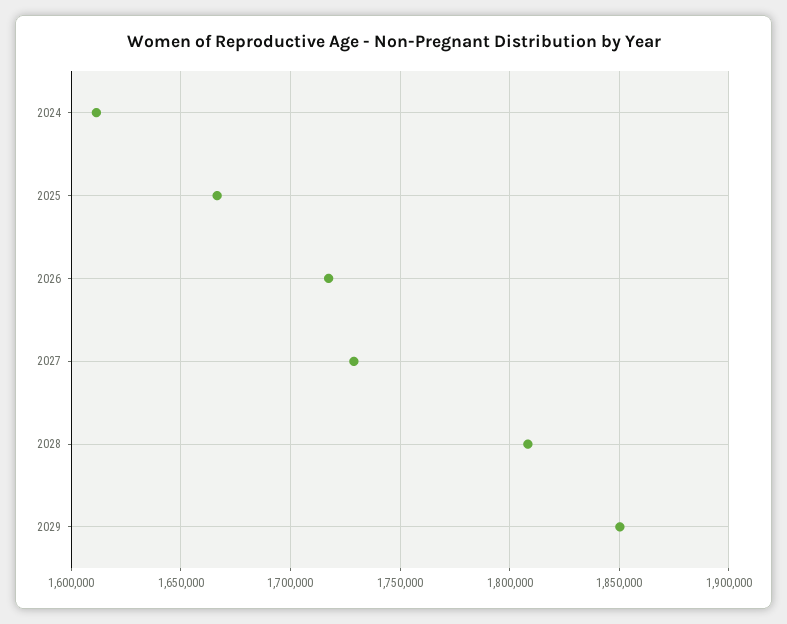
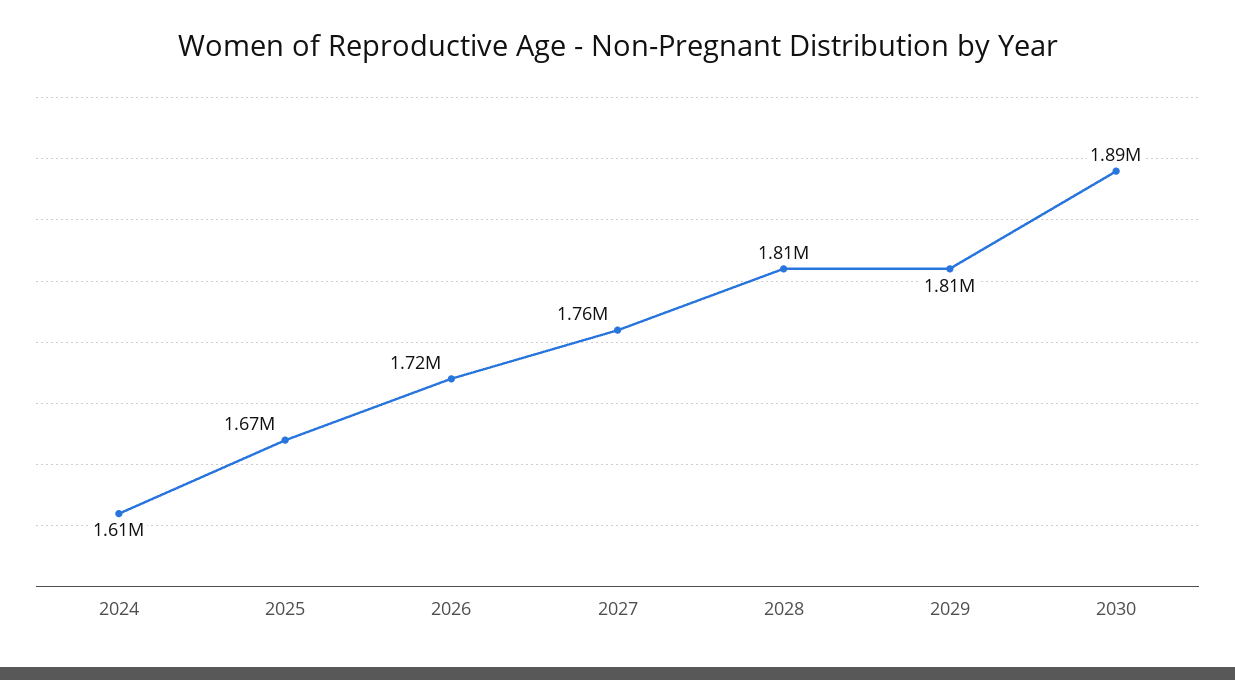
2027: 1730000 -> 1760000
2029: 1850000 -> 1810000
2030: none -> 1890000

